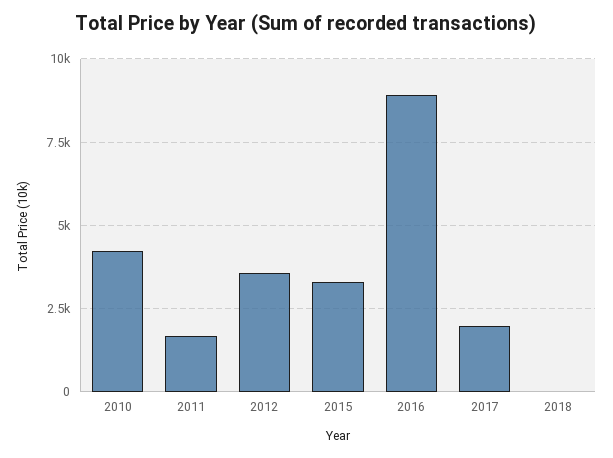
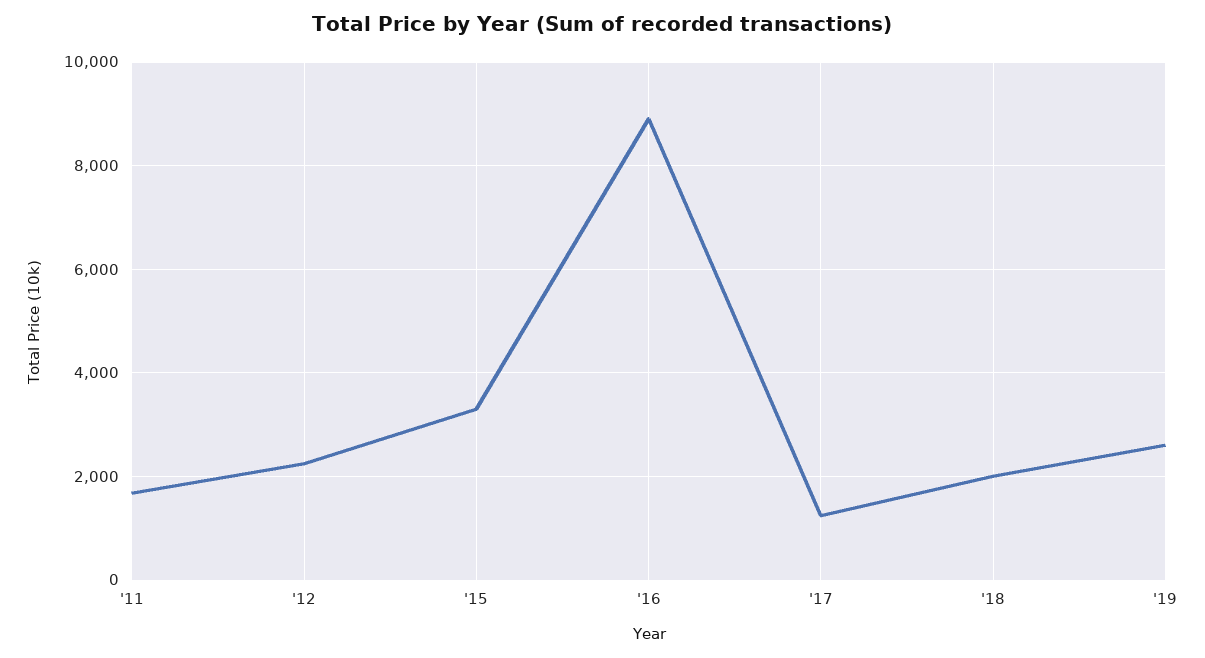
2010: 4250 -> none
2012: 3500 -> 2200
2017: 2000 -> 1200
2018: 0 -> 2000
'19: none -> 2600

